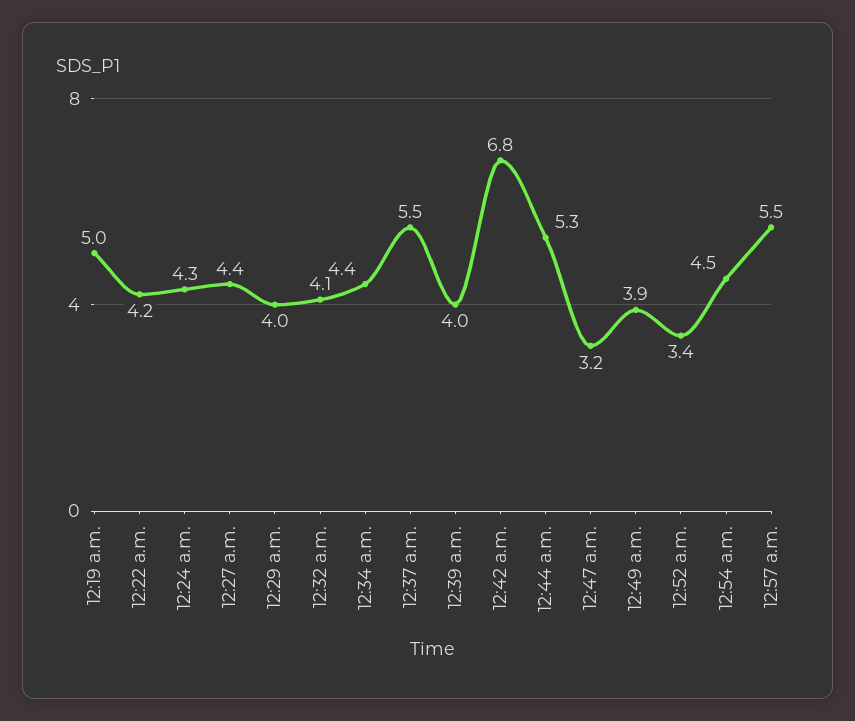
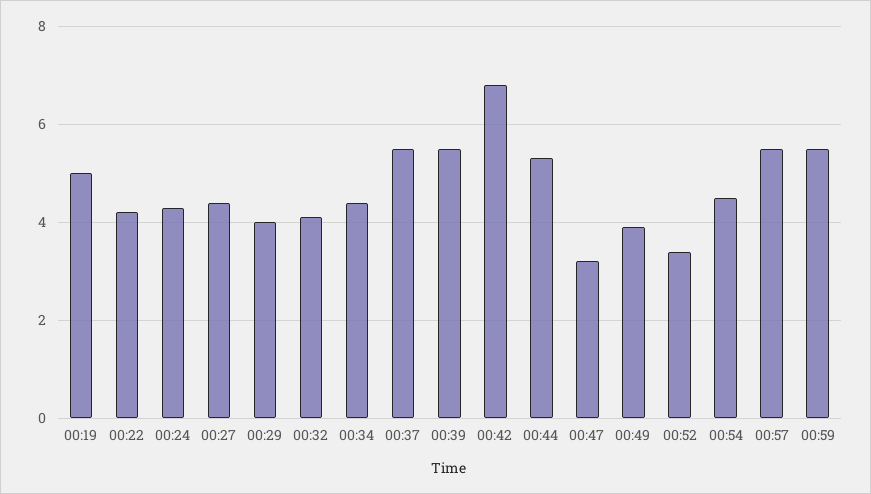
12:39 a.m.: 4 -> 5.5
00:59: none -> 5.5

